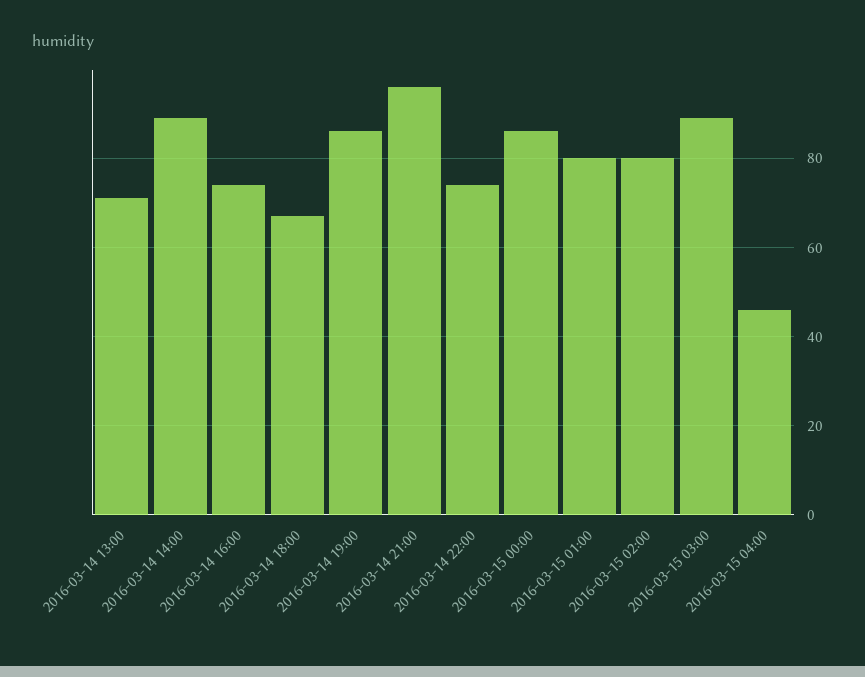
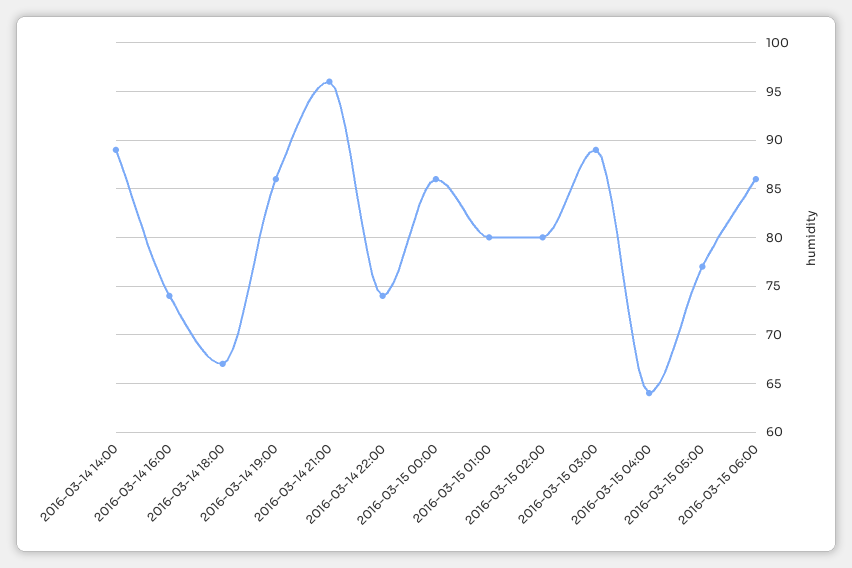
2016-03-14 13:00: 70 -> none
2016-03-15 04:00: 45 -> 64
2016-03-15 05:00: none -> 77
2016-03-15 06:00: none -> 86

